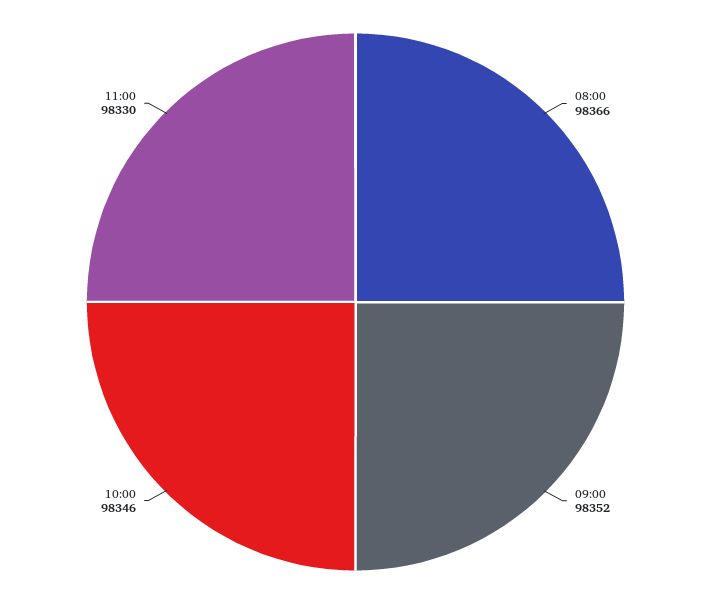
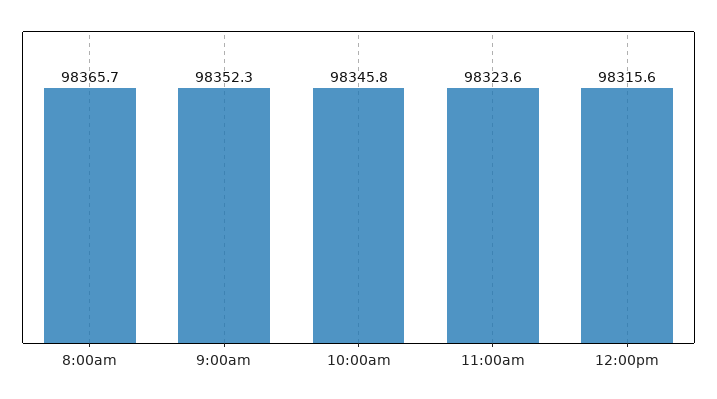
11:00: 98330 -> 98323.6
12:00pm: none -> 98315.6

